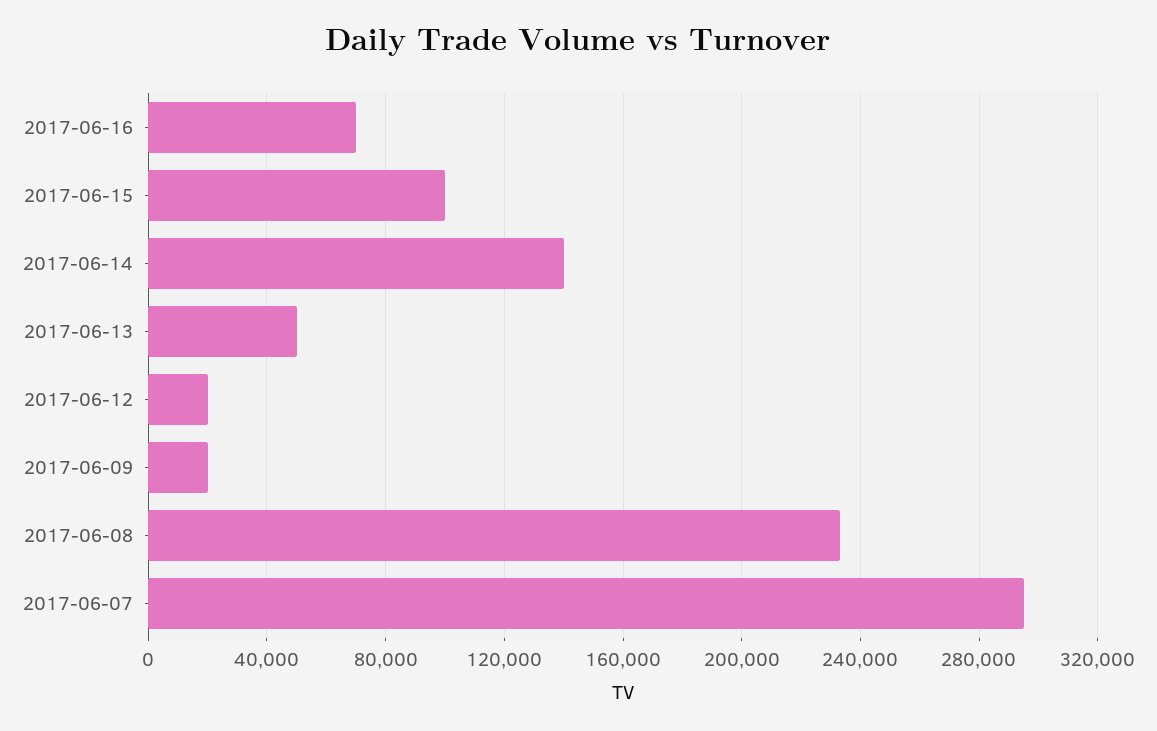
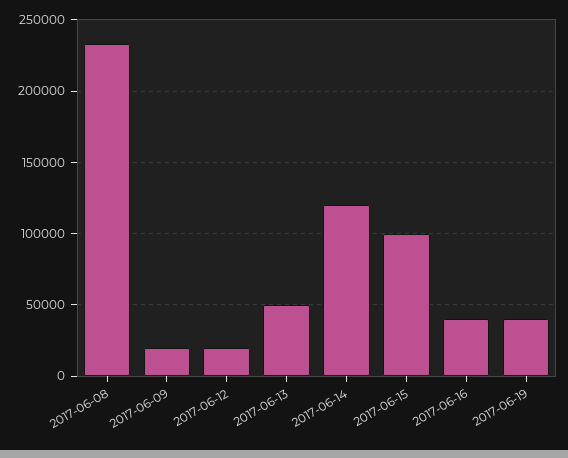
2017-06-16: 70000 -> 40000
2017-06-14: 140000 -> 120000
2017-06-07: 295000 -> none
2017-06-19: none -> 40000

